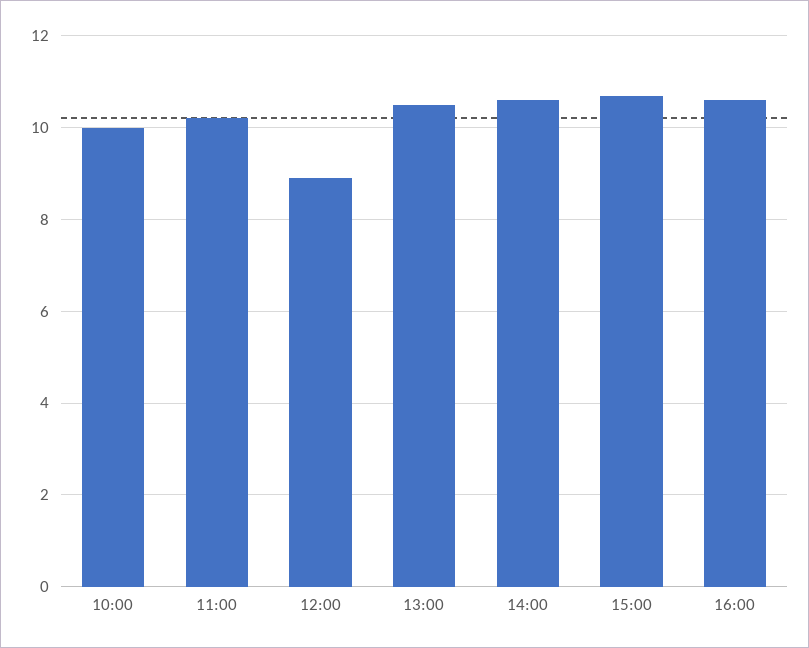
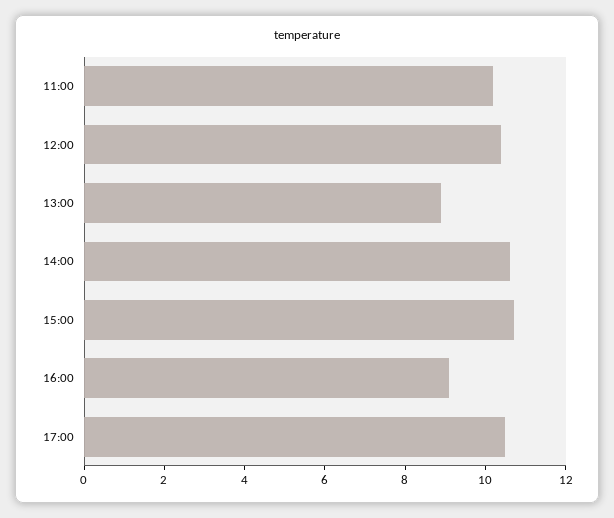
10:00: 10 -> none
12:00: 9 -> 10.5
13:00: 10.5 -> 9
16:00: 10.5 -> 9
17:00: none -> 10.5

